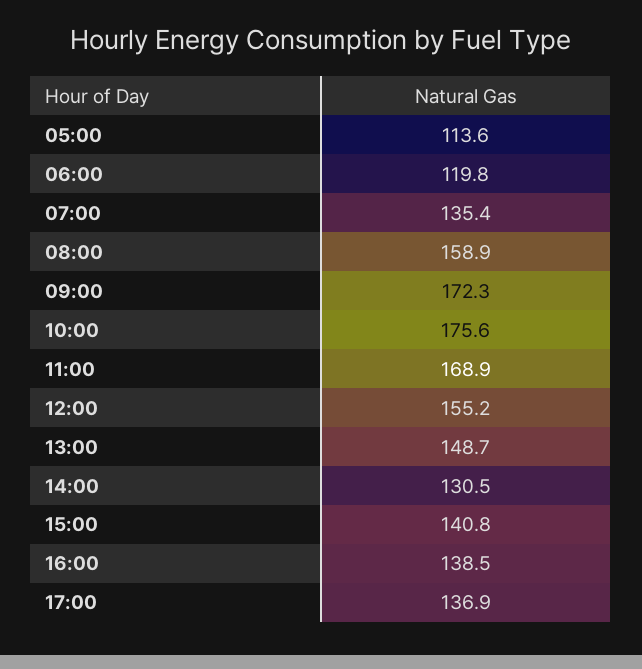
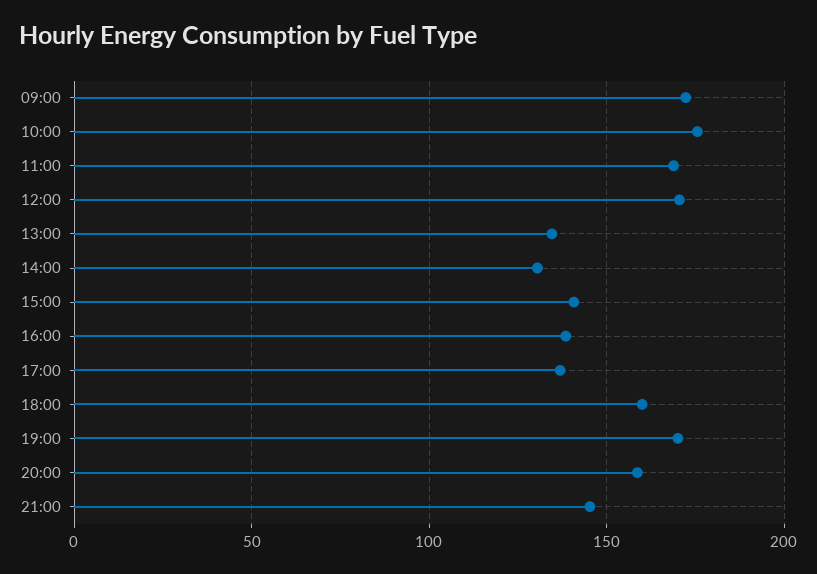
05:00: 113.6 -> none
06:00: 119.8 -> none
07:00: 135.4 -> none
08:00: 158.9 -> none
12:00: 155.2 -> 170
13:00: 148.7 -> 135
18:00: none -> 160
19:00: none -> 170
20:00: none -> 160
21:00: none -> 145

